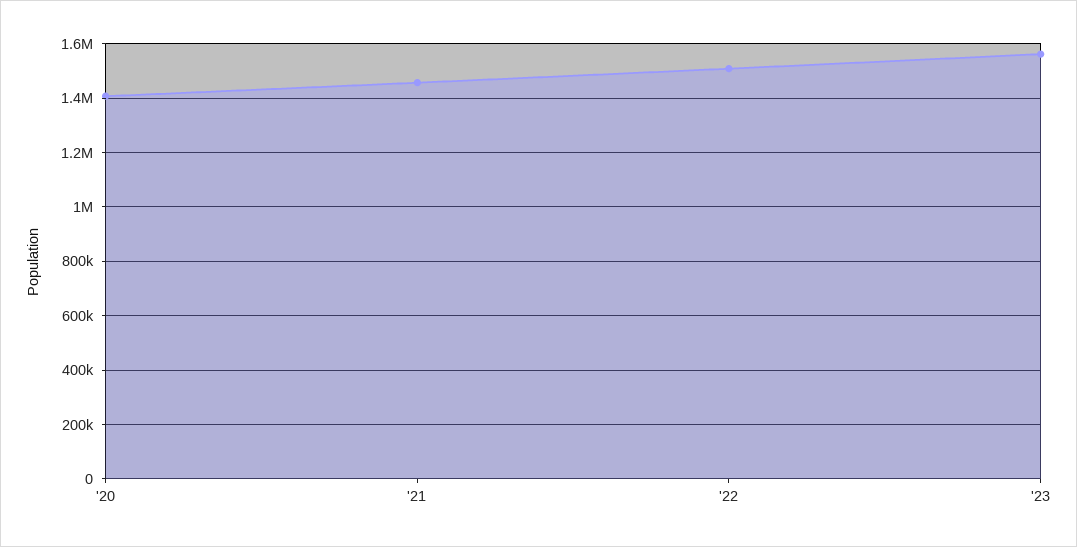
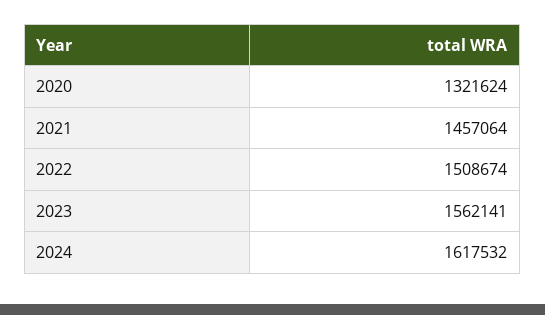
'20: 1400000 -> 1321624
2024: none -> 1617532

